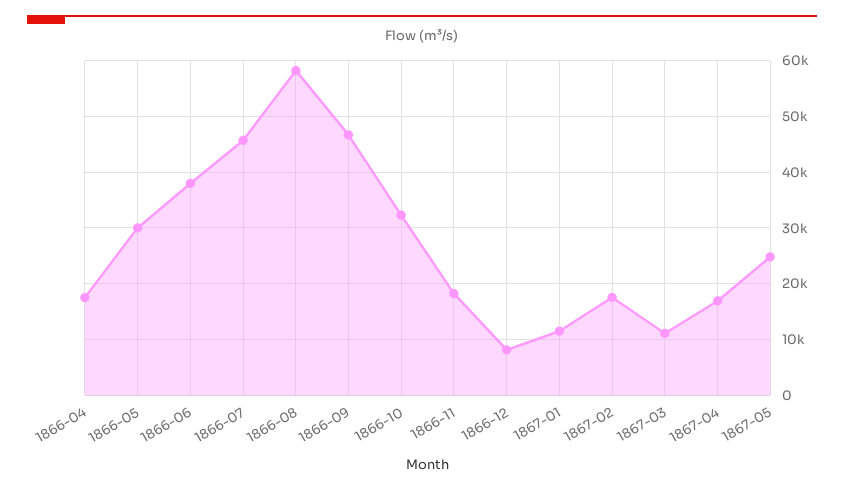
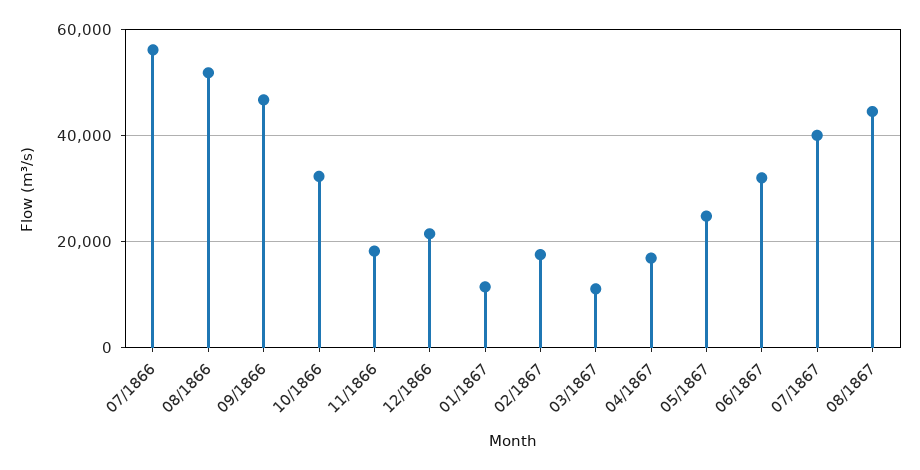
1866-04: 18000 -> none
1866-05: 30000 -> none
1866-06: 38000 -> none
1866-07: 46000 -> 56000
1866-08: 58000 -> 52000
1866-12: 8000 -> 22000
06/1867: none -> 32000
07/1867: none -> 40000
08/1867: none -> 44000

